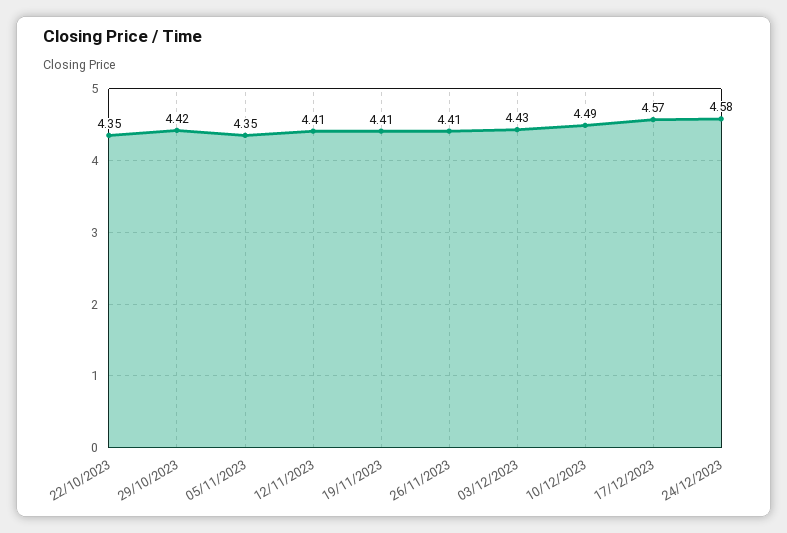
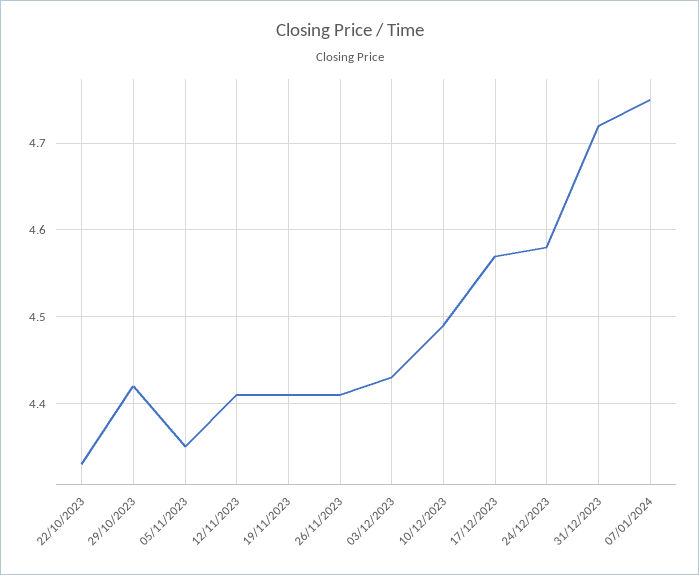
22/10/2023: 4.35 -> 4.33
31/12/2023: none -> 4.72
07/01/2024: none -> 4.75

